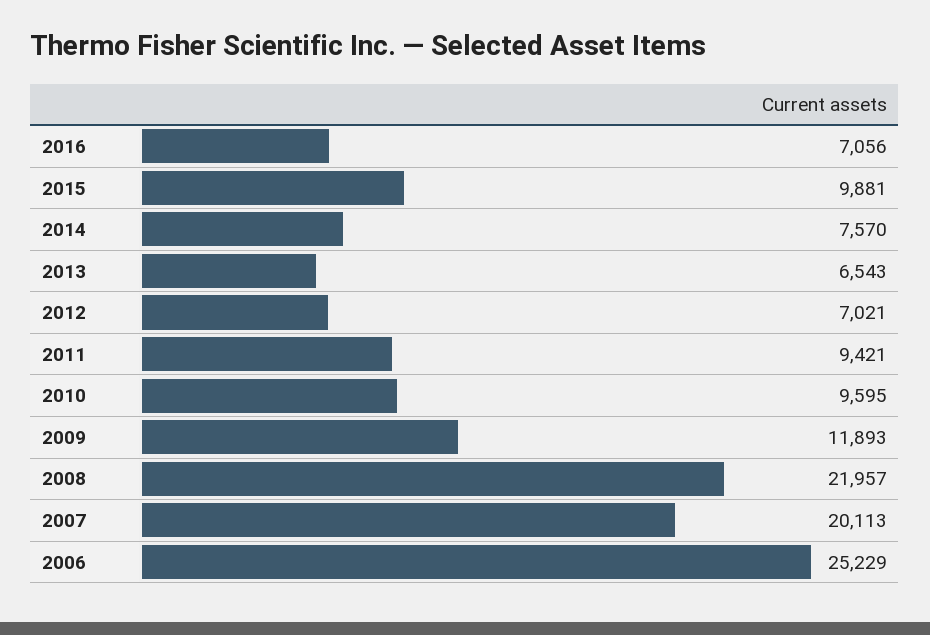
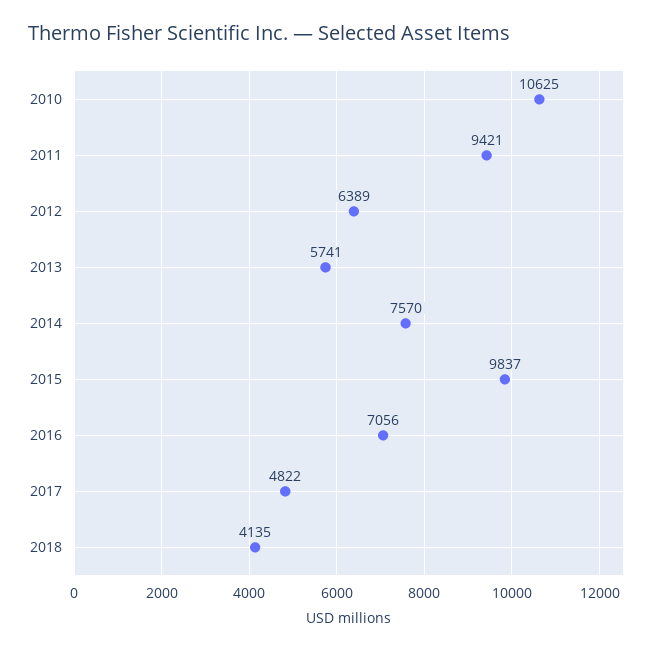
2015: 9881 -> 9837
2013: 6543 -> 5741
2012: 7021 -> 6389
2010: 9595 -> 10625
2009: 11893 -> none
2008: 21957 -> none
2007: 20113 -> none
2006: 25229 -> none
2017: none -> 4822
2018: none -> 4135

